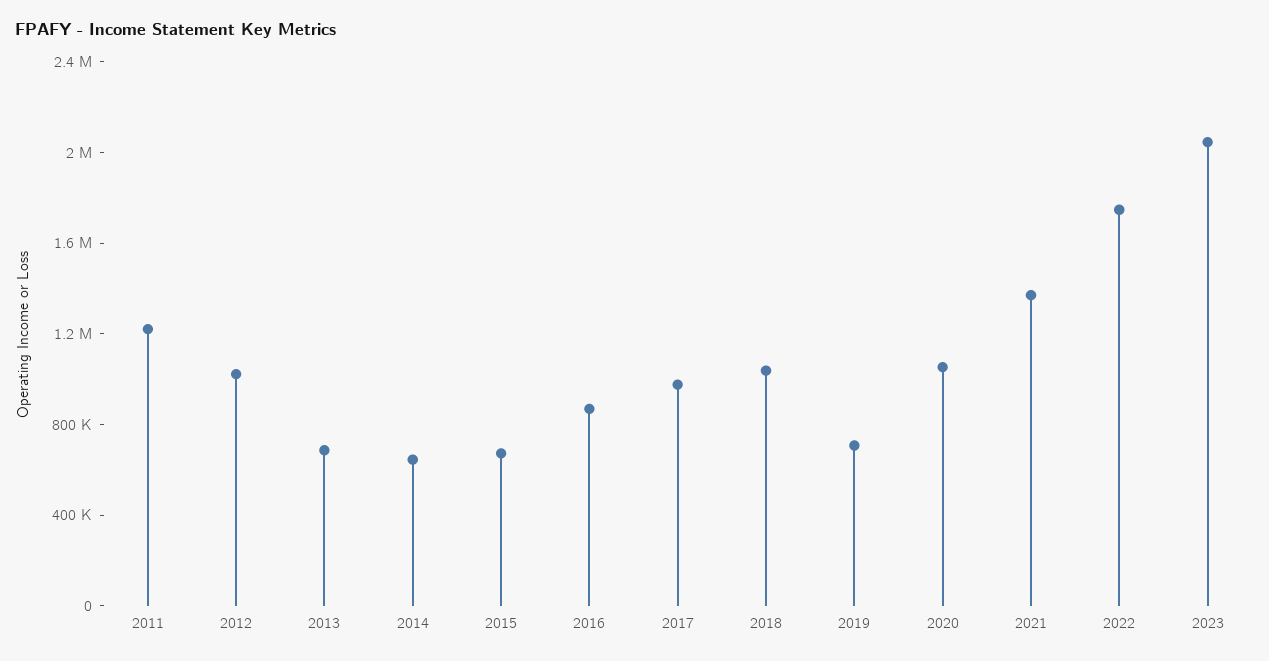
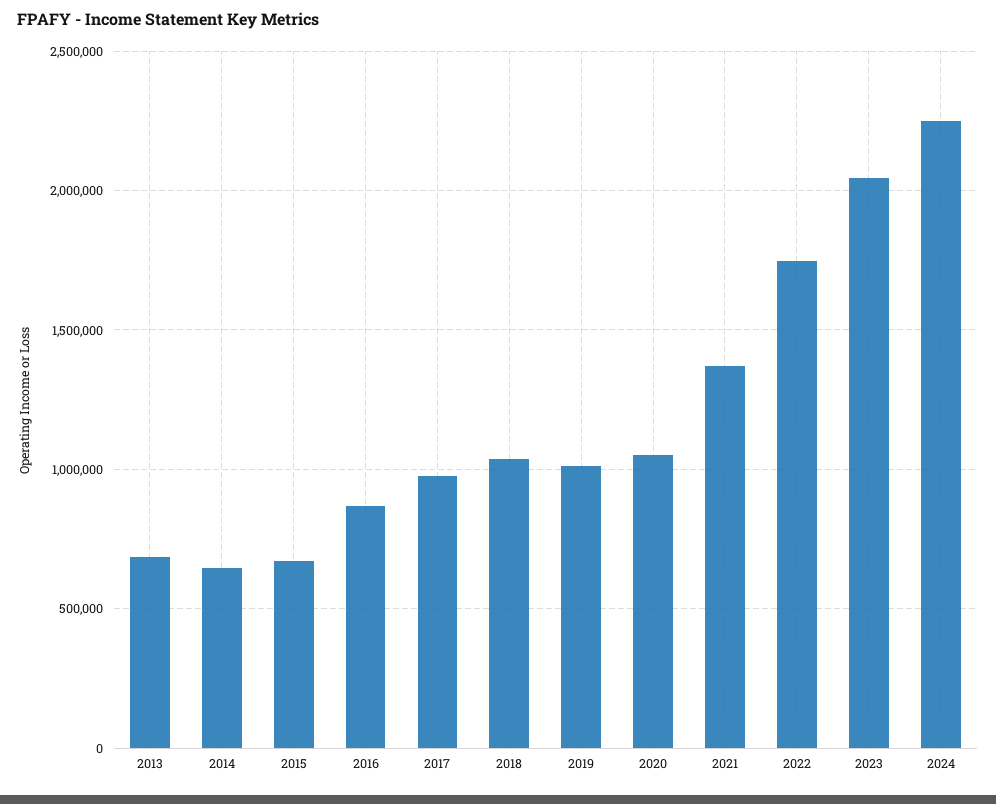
2011: 1200000 -> none
2012: 1000000 -> none
2019: 700000 -> 1000000
2024: none -> 2250000

